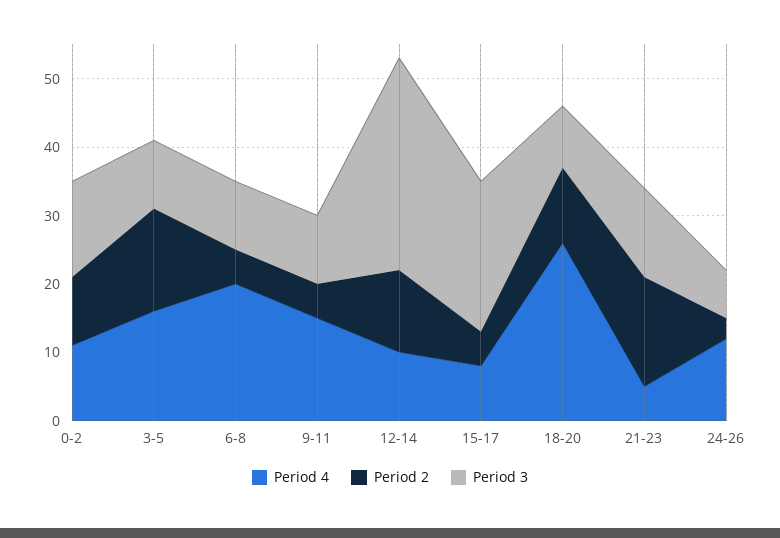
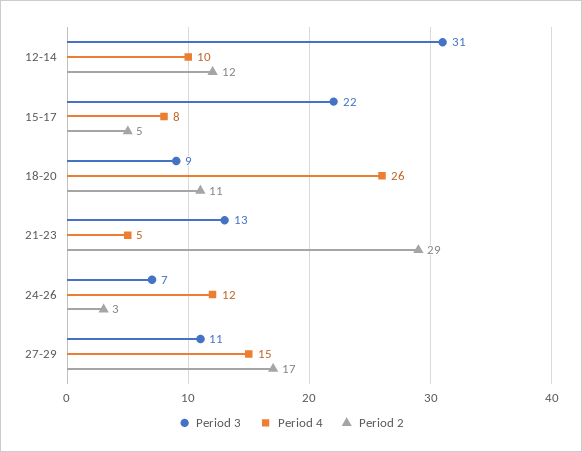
Period 4, 0-2: 10 -> none
Period 2, 0-2: 10 -> none
Period 3, 0-2: 15 -> none
Period 4, 3-5: 15 -> none
Period 2, 3-5: 15 -> none
Period 3, 3-5: 10 -> none
Period 4, 6-8: 20 -> none
Period 2, 6-8: 5 -> none
Period 3, 6-8: 10 -> none
Period 4, 9-11: 15 -> none
Period 2, 9-11: 5 -> none
Period 3, 9-11: 10 -> none
Period 2, 21-23: 15 -> 29
Period 3, 27-29: none -> 11
Period 4, 27-29: none -> 15
Period 2, 27-29: none -> 17

